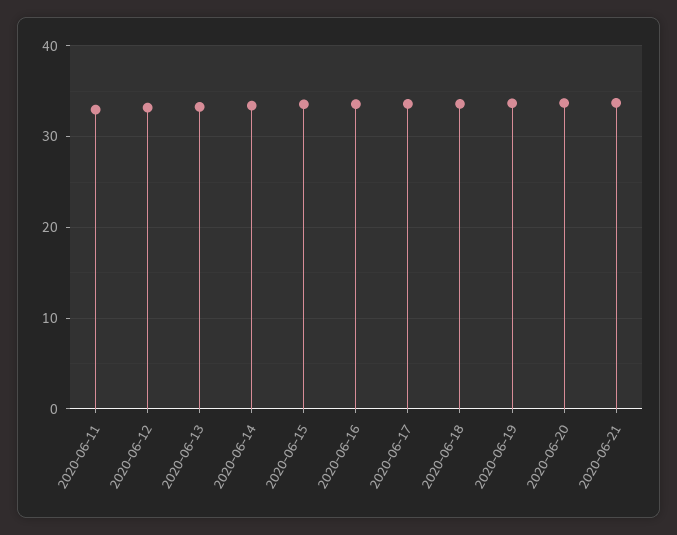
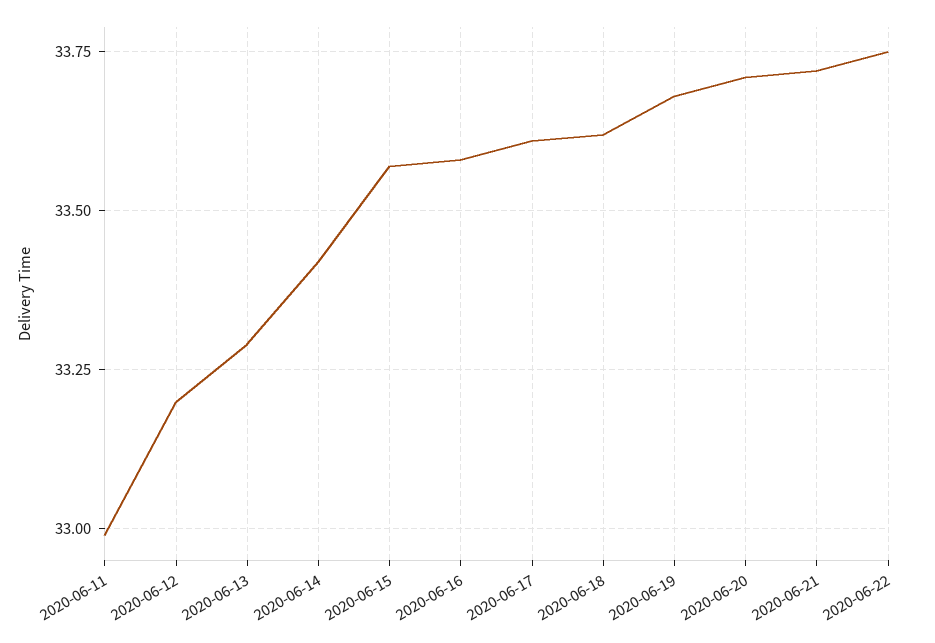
2020-06-22: none -> 33.75

